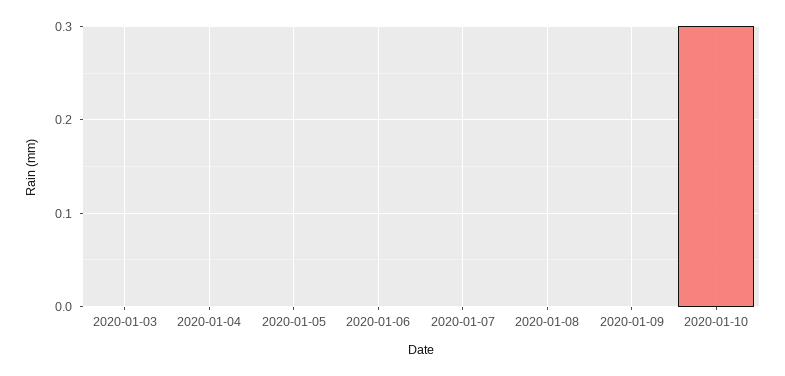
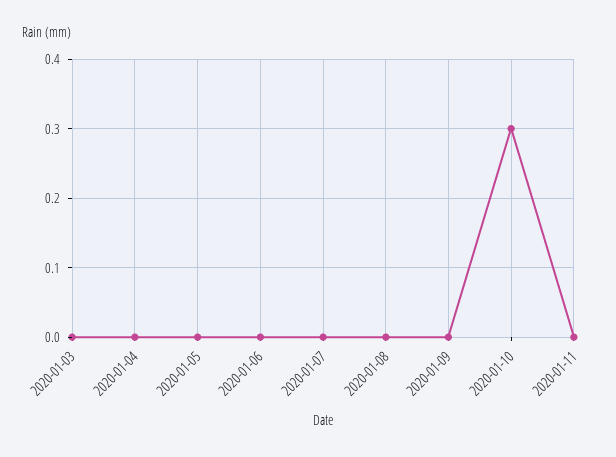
2020-01-11: none -> 0

